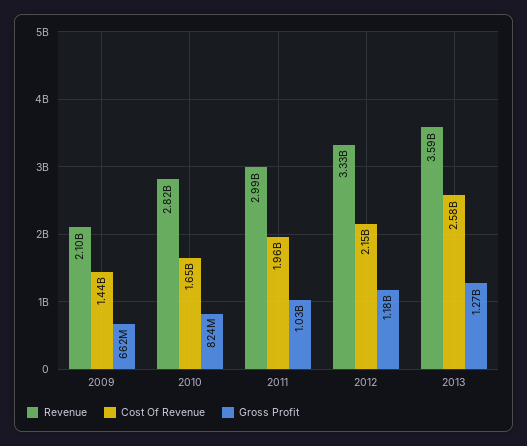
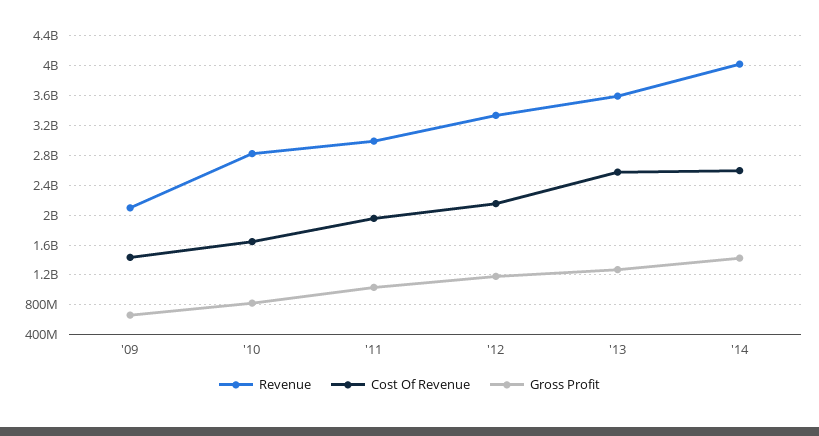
Revenue, '14: none -> 4000000000
Cost Of Revenue, '14: none -> 2600000000
Gross Profit, '14: none -> 1400000000

